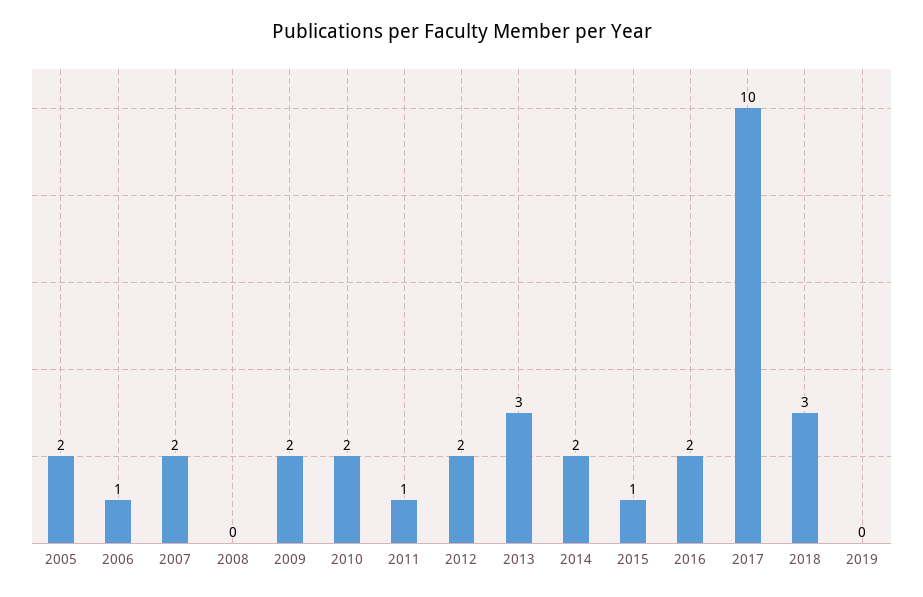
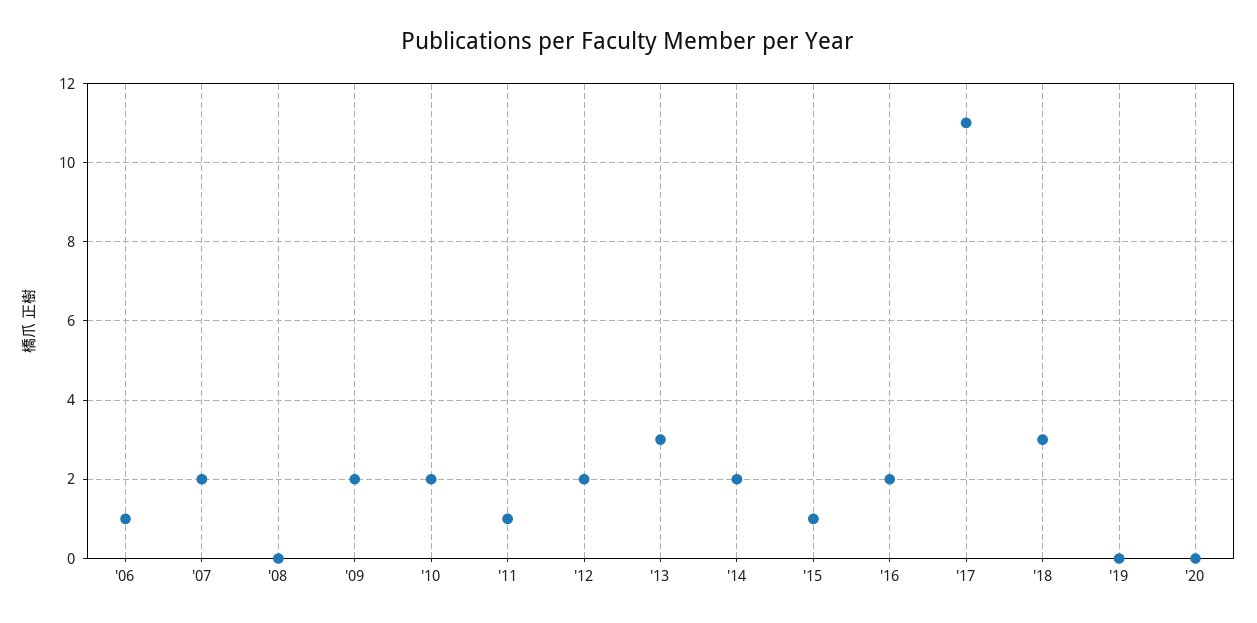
2005: 2 -> none
2017: 10 -> 11
'20: none -> 0

